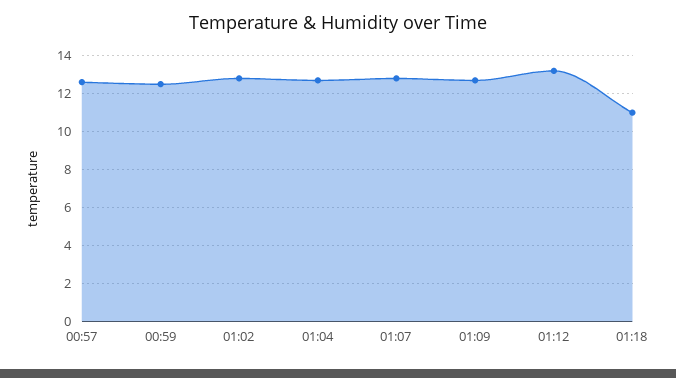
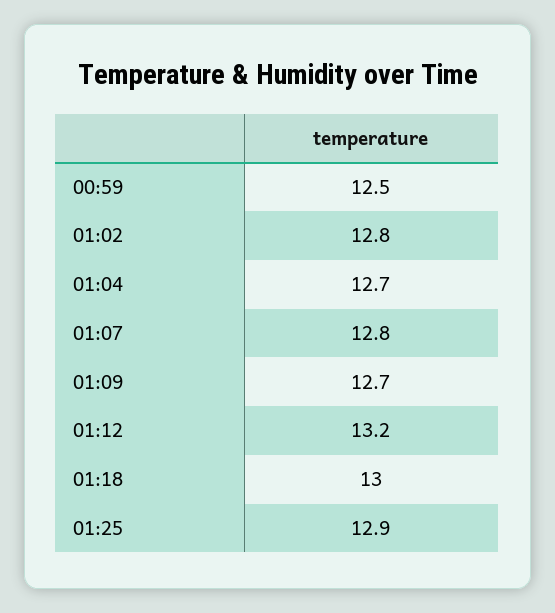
00:57: 12.5 -> none
01:18: 11 -> 13
01:25: none -> 12.9

